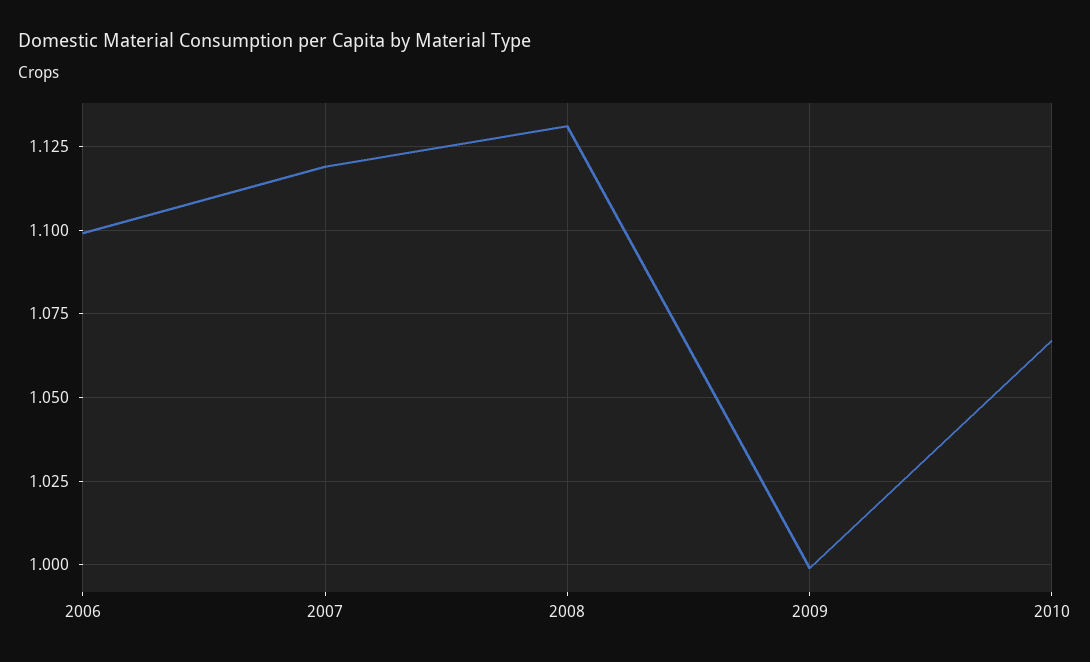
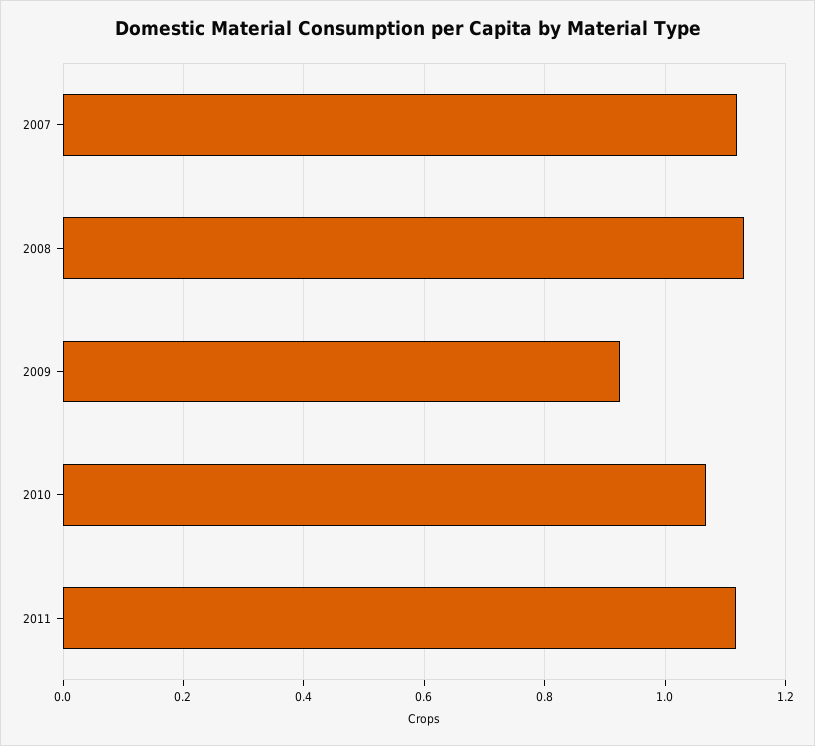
2006: 1.1 -> none
2009: 1 -> 0.92
2011: none -> 1.12

